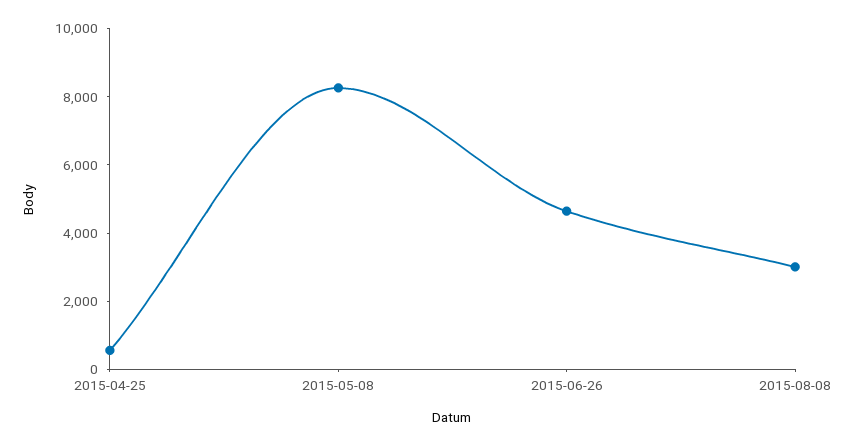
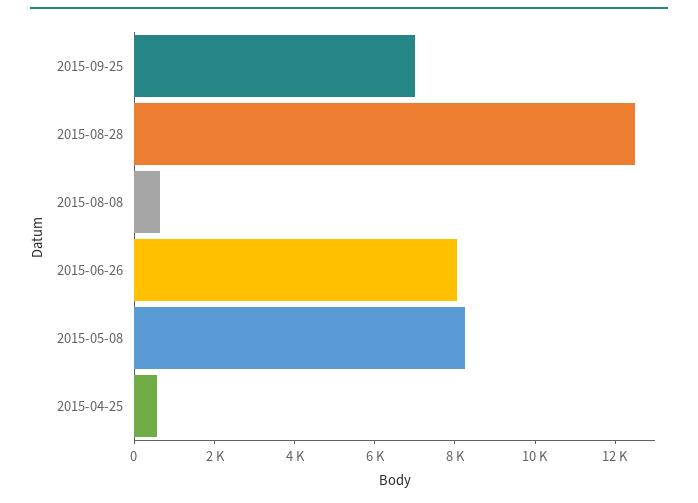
2015-06-26: 4500 -> 8000
2015-08-08: 3000 -> 500
2015-09-25: none -> 7000
2015-08-28: none -> 12500

